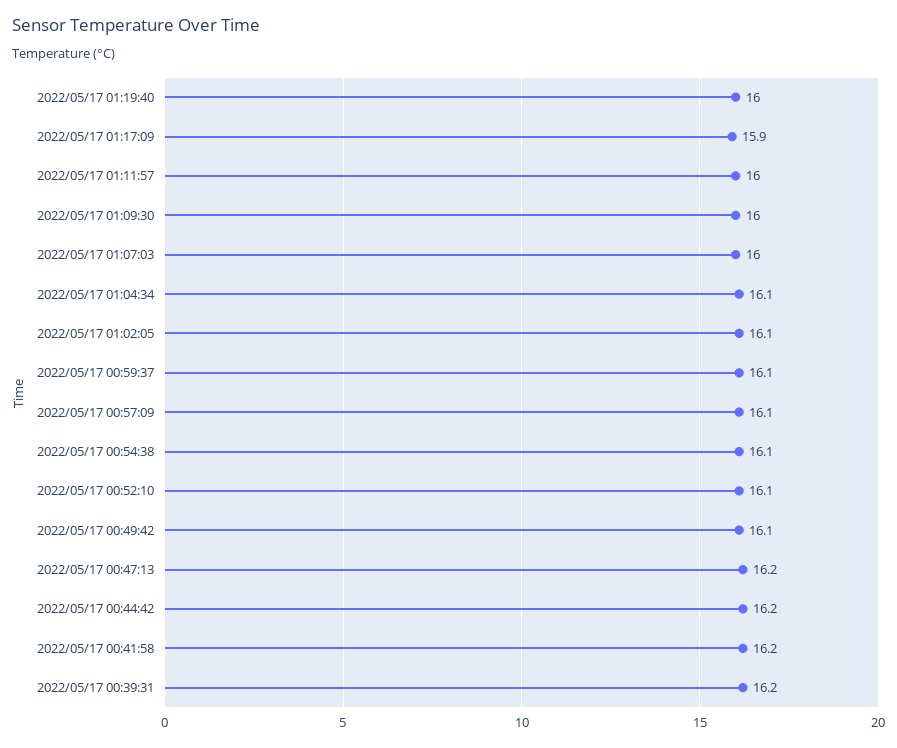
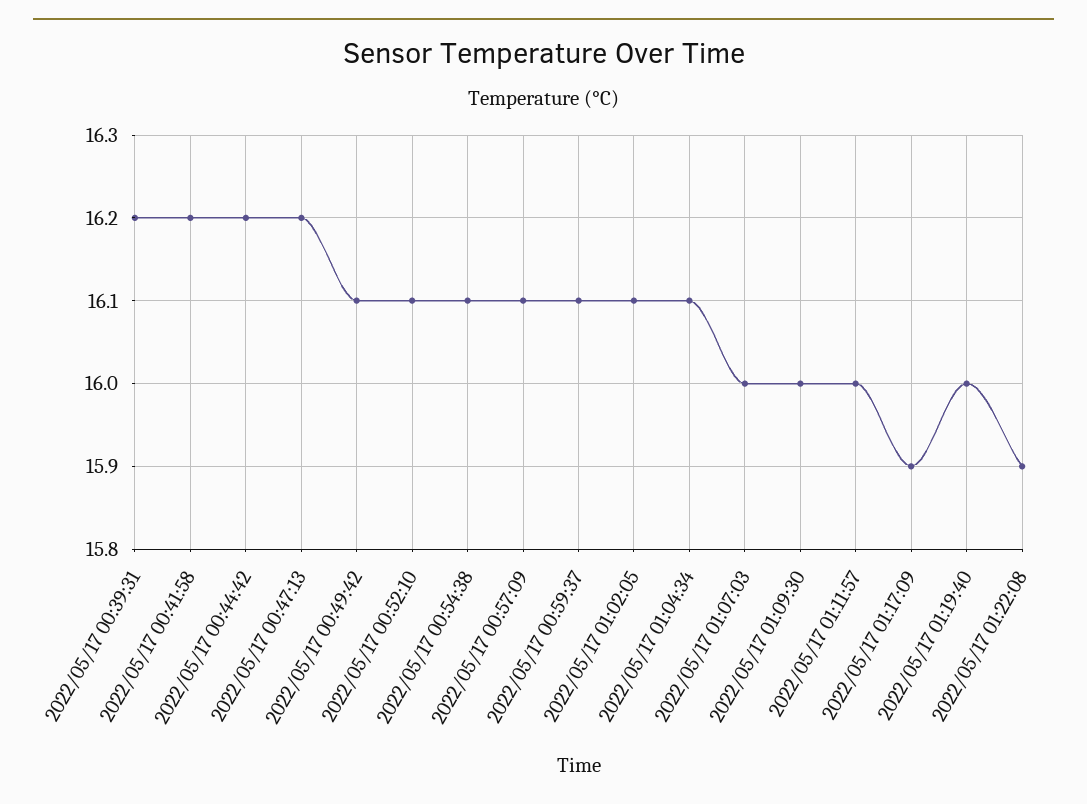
2022/05/17 01:22:08: none -> 15.9

